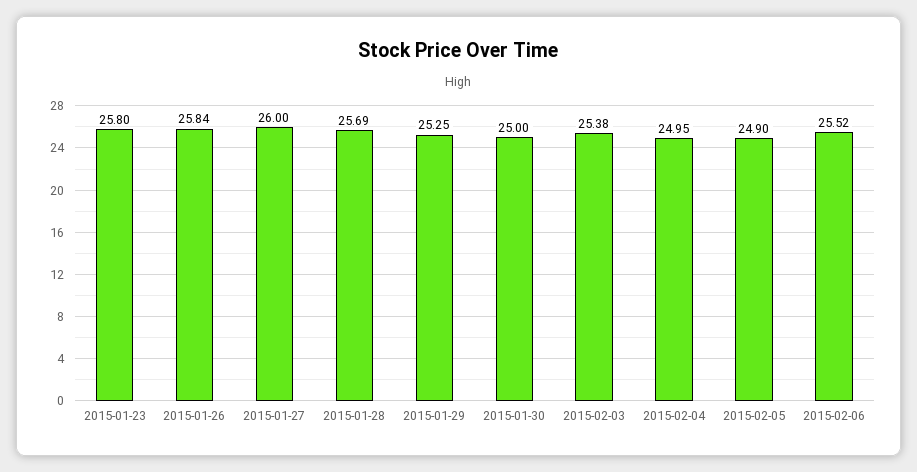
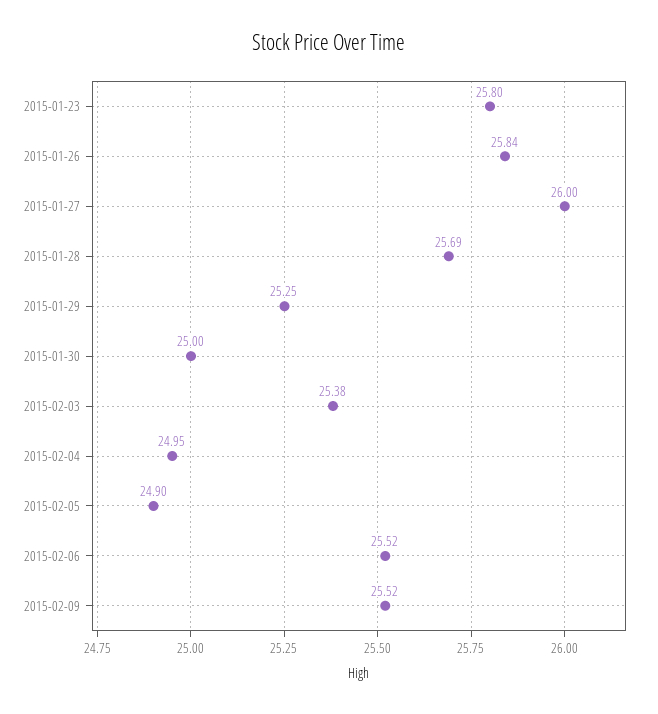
2015-02-09: none -> 25.52

